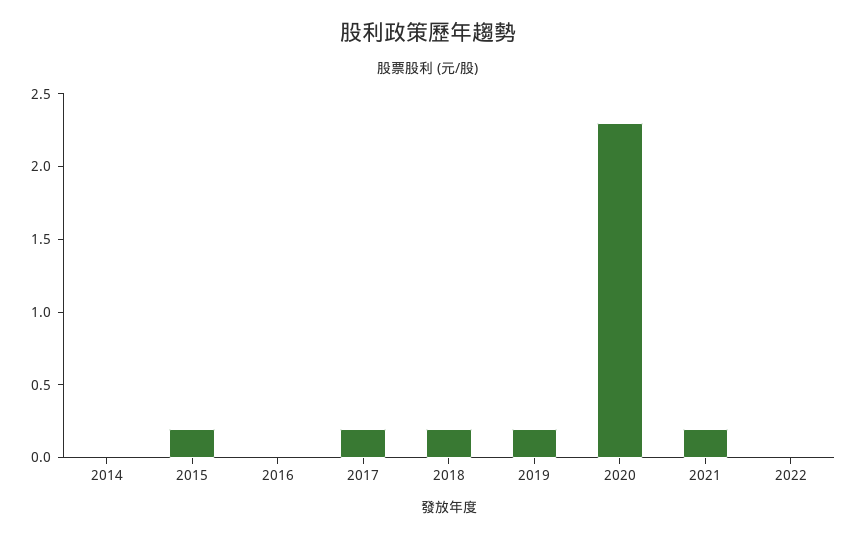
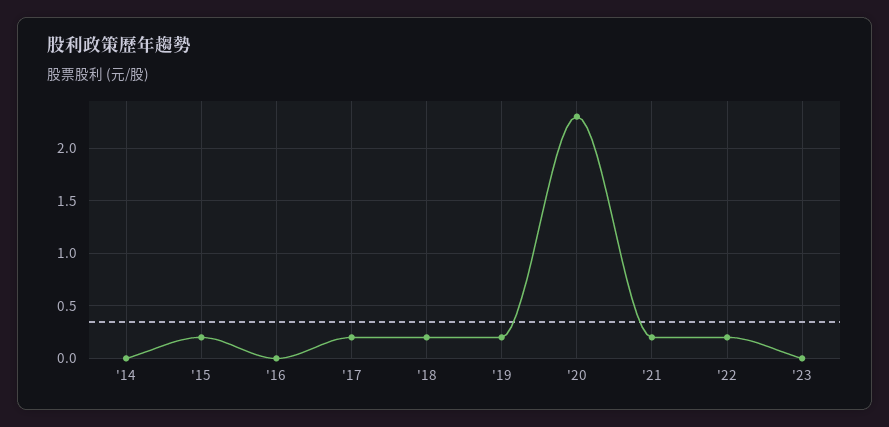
2022: 0 -> 0.2
'23: none -> 0

